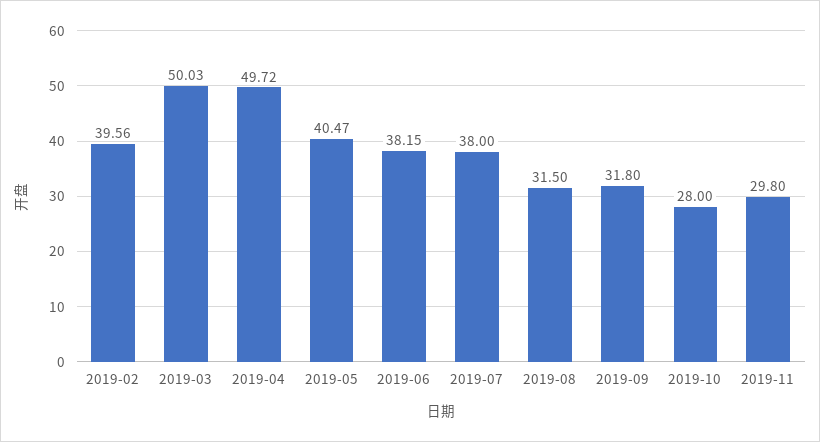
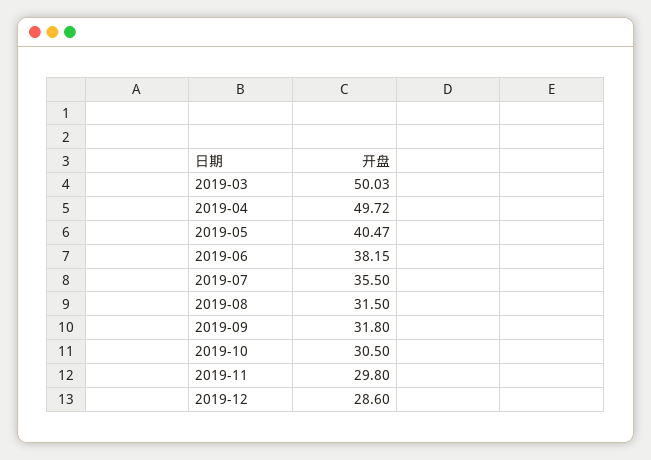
2019-02: 39.56 -> none
2019-07: 38 -> 35.5
2019-10: 28 -> 30.5
2019-12: none -> 28.6

